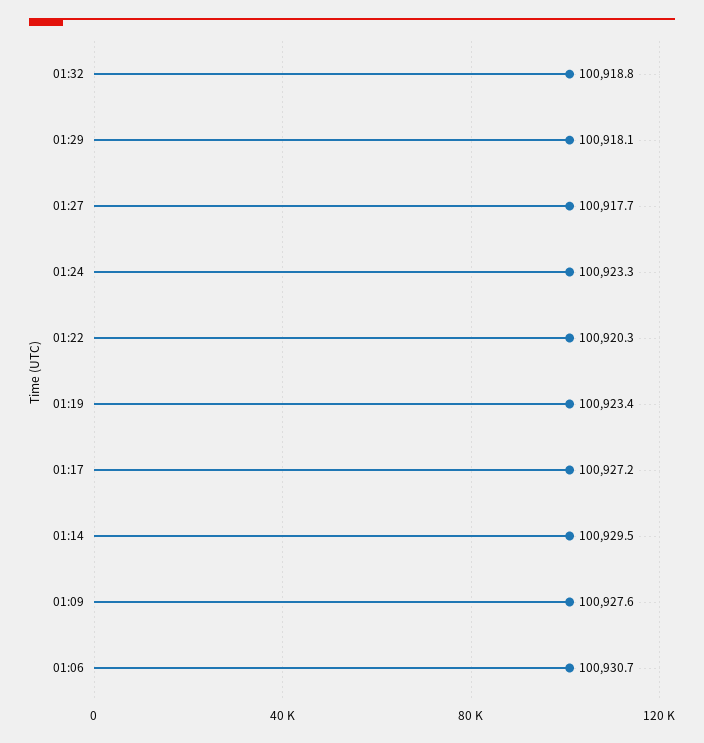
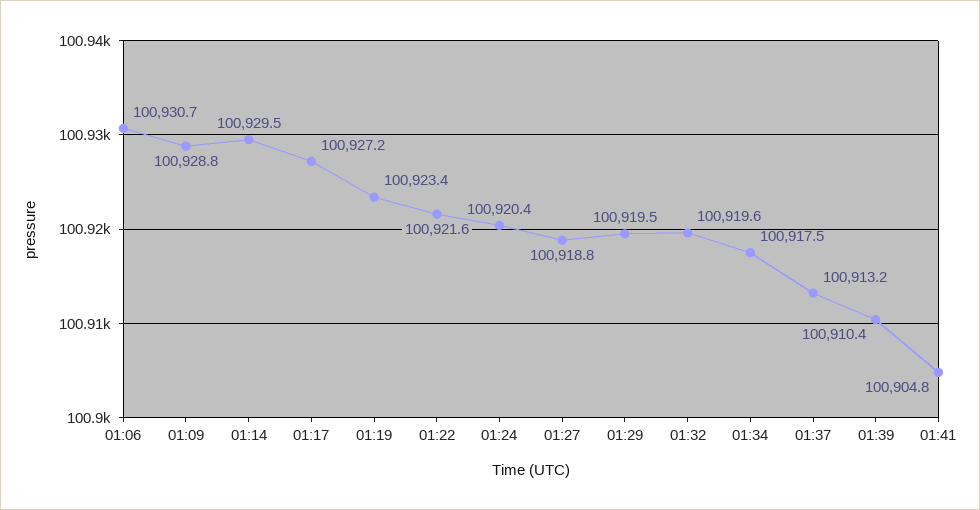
01:32: 100918.8 -> 100919.6
01:29: 100918.1 -> 100919.5
01:27: 100917.7 -> 100918.8
01:24: 100923.3 -> 100920.4
01:22: 100920.3 -> 100921.6
01:09: 100927.6 -> 100928.8
01:34: none -> 100917.5
01:37: none -> 100913.2
01:39: none -> 100910.4
01:41: none -> 100904.8

